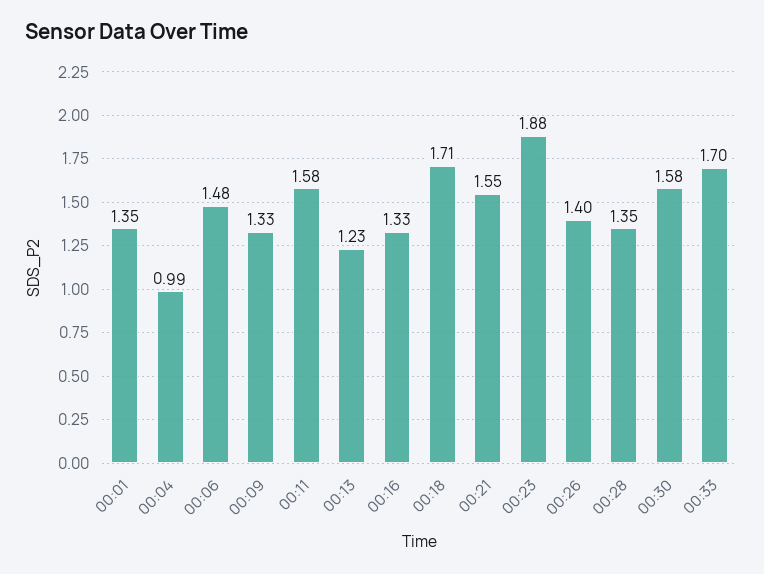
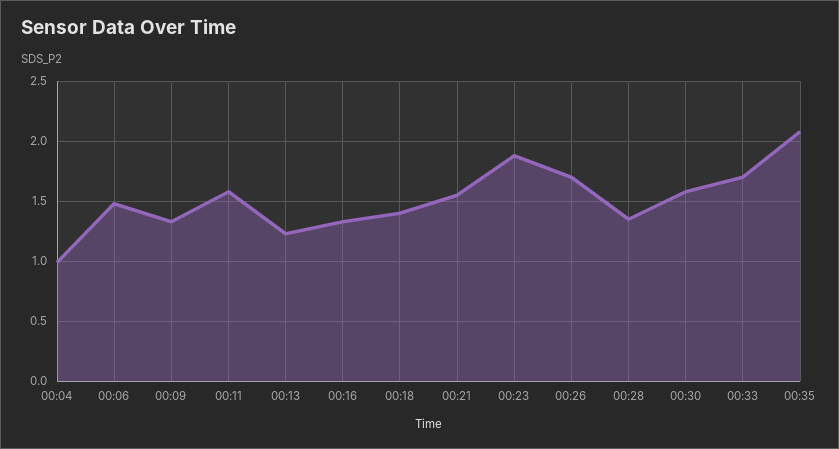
00:01: 1.35 -> none
00:18: 1.71 -> 1.4
00:26: 1.4 -> 1.7
00:35: none -> 2.1

